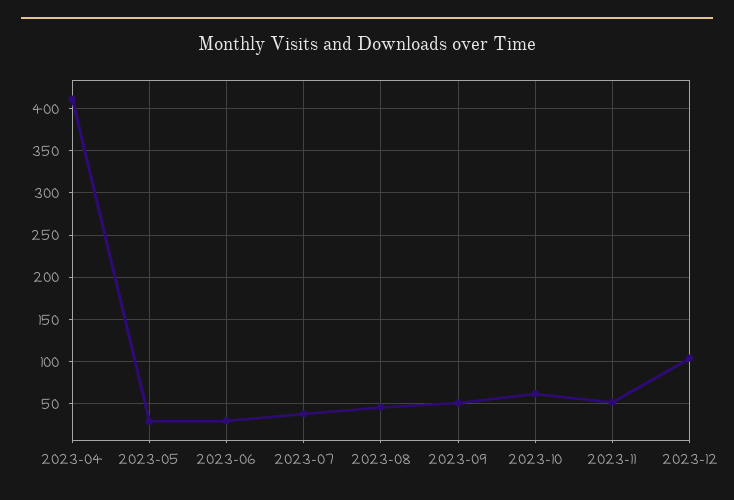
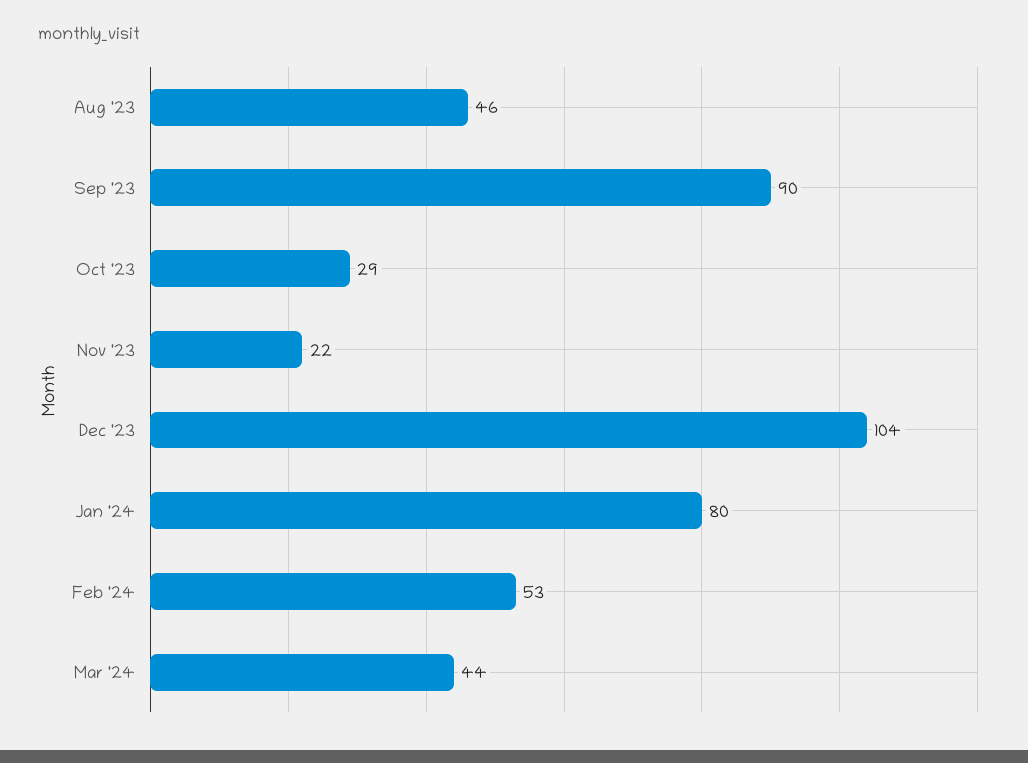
2023-04: 410 -> none
2023-05: 30 -> none
2023-06: 30 -> none
2023-07: 40 -> none
2023-09: 50 -> 90
2023-10: 60 -> 29
2023-11: 50 -> 22
Jan '24: none -> 80
Feb '24: none -> 53
Mar '24: none -> 44

